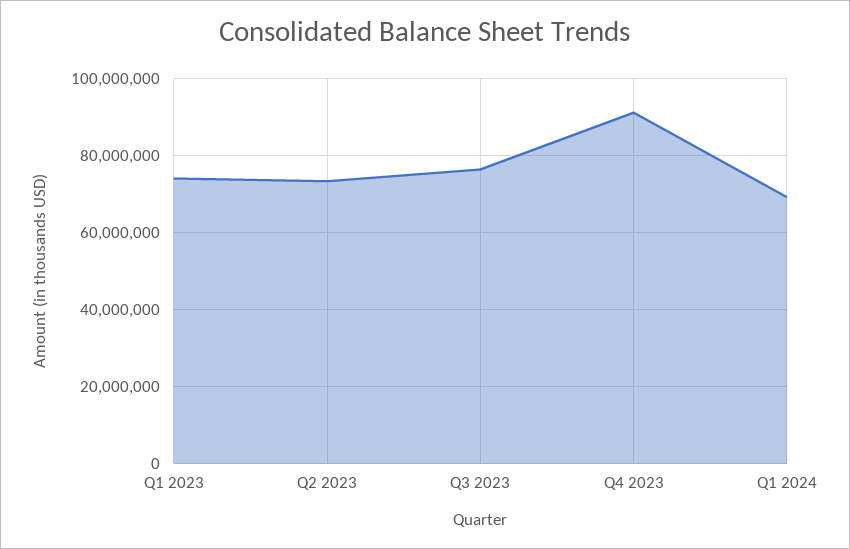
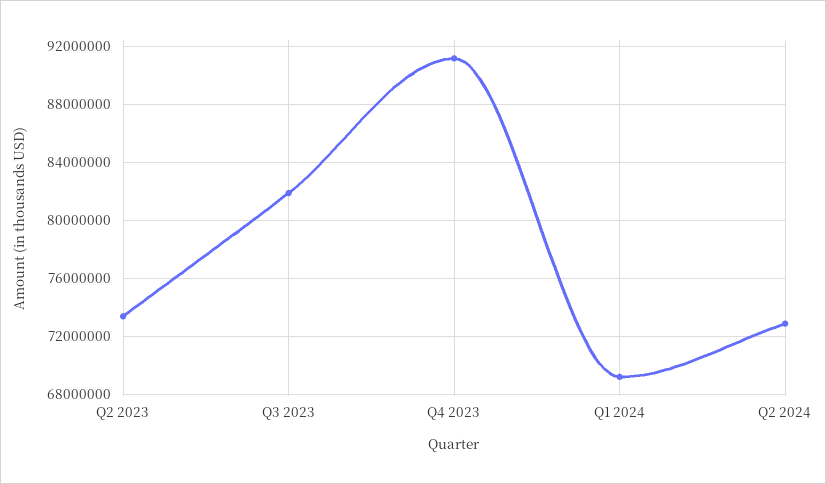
Q1 2023: 74000000 -> none
Q3 2023: 76000000 -> 82000000
Q2 2024: none -> 73000000

